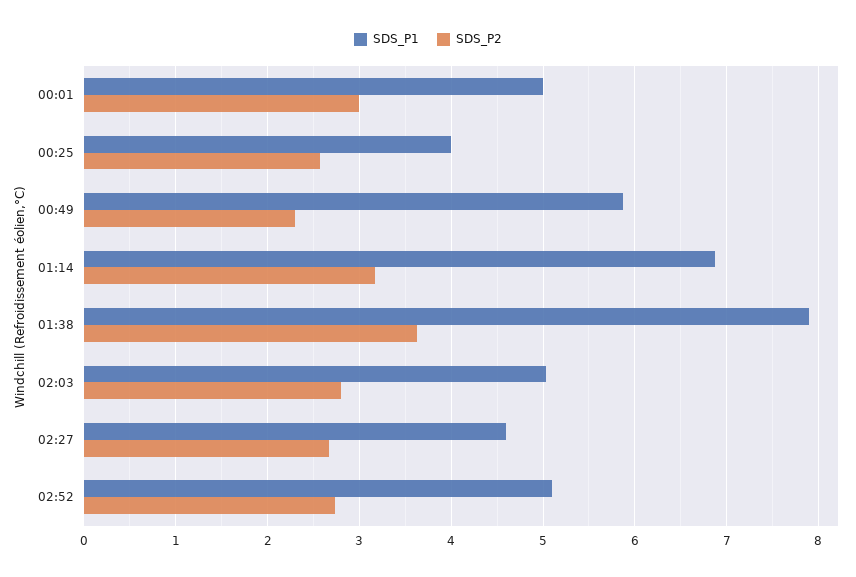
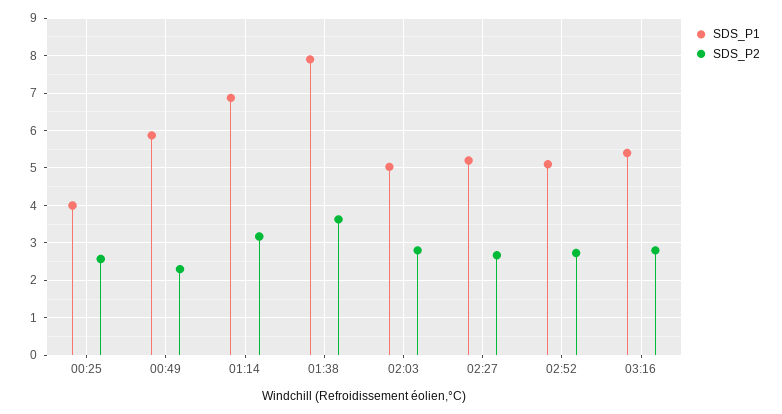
SDS_P1, 00:01: 5 -> none
SDS_P2, 00:01: 3 -> none
SDS_P1, 02:27: 4.6 -> 5.2
SDS_P1, 03:16: none -> 5.4
SDS_P2, 03:16: none -> 2.8

